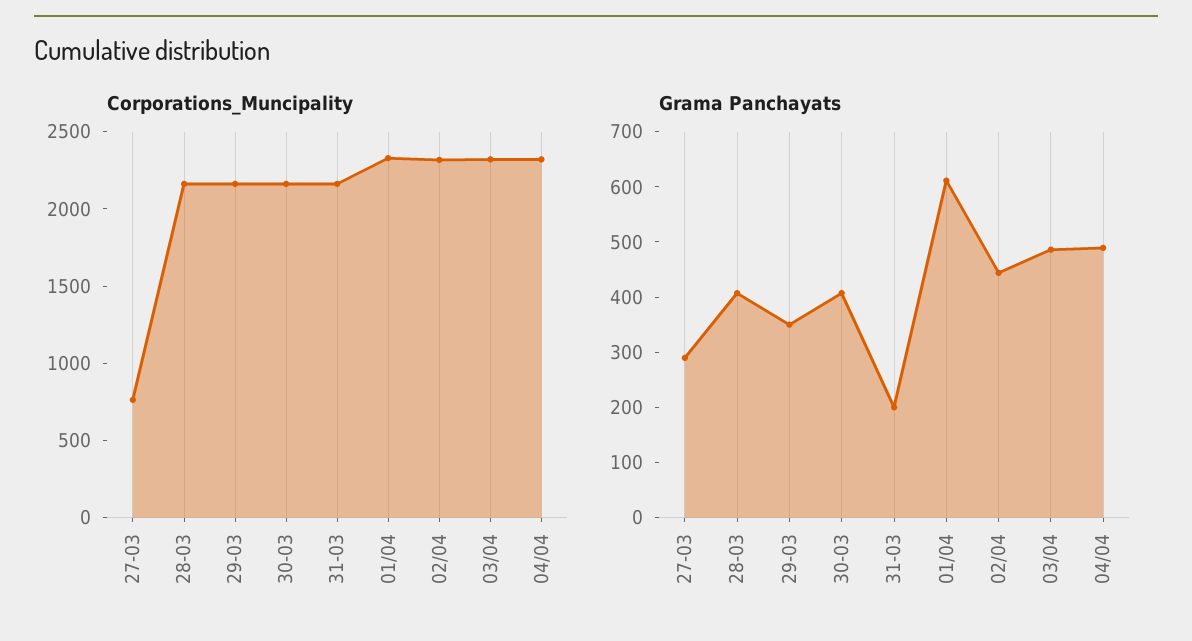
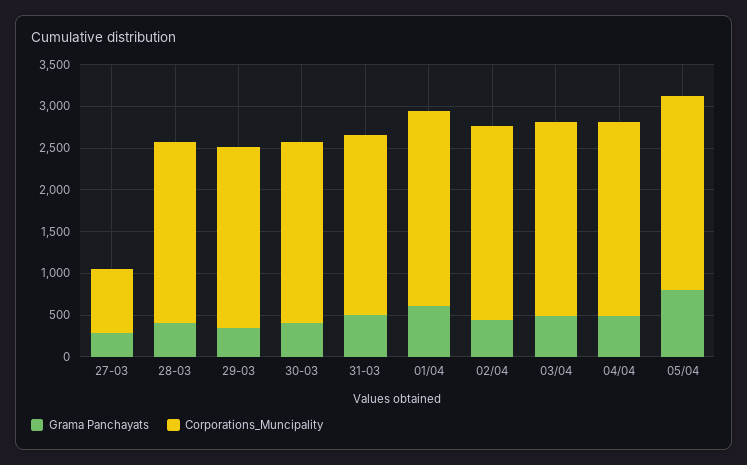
Grama Panchayats, 31-03: 200 -> 500
Grama Panchayats, 05/04: none -> 800
Corporations_Muncipality, 05/04: none -> 2300

